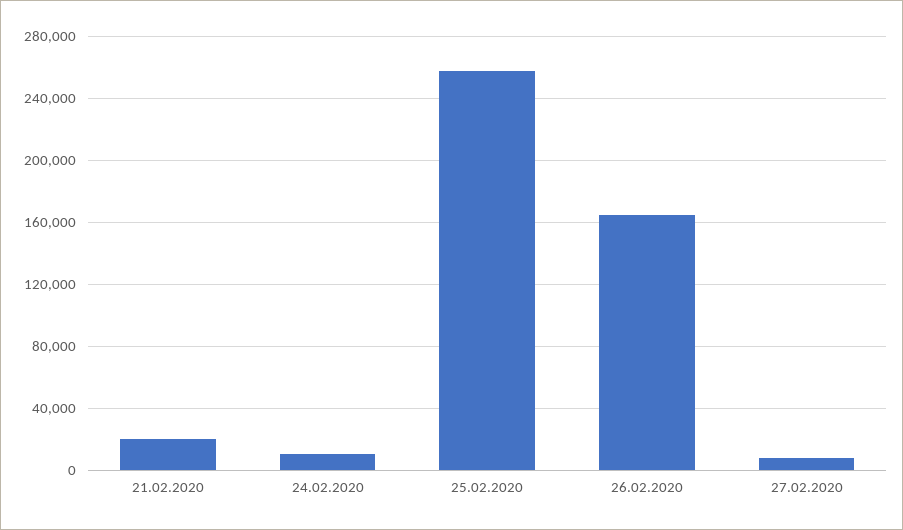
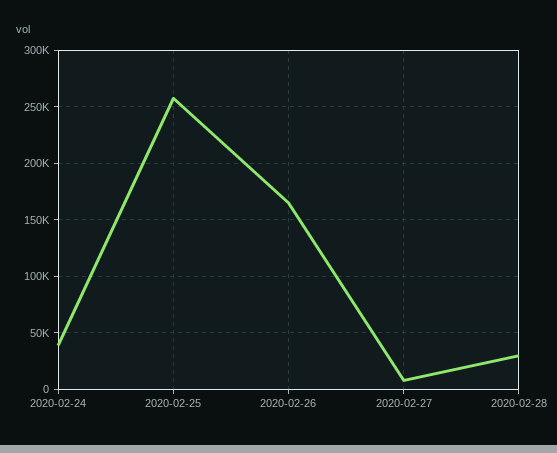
21.02.2020: 20000 -> none
24.02.2020: 10000 -> 40000
2020-02-28: none -> 30000

